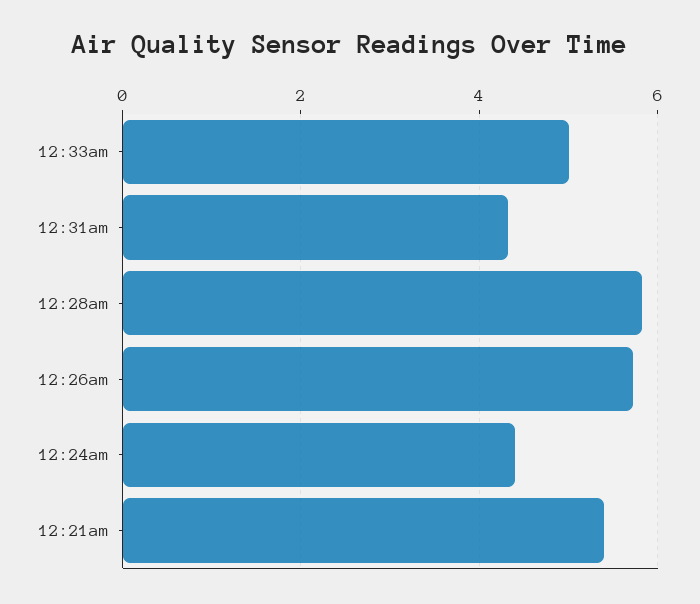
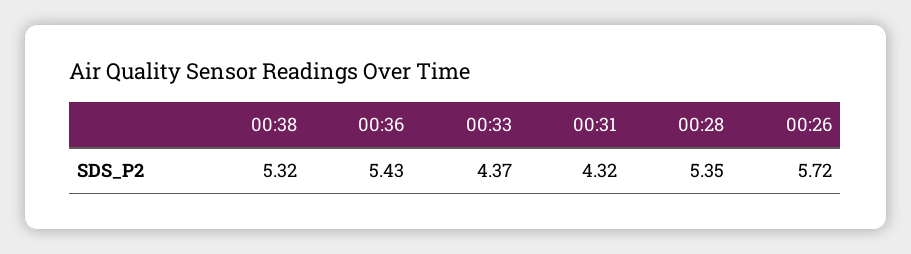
12:33am: 5 -> 4.37
12:28am: 5.8 -> 5.35
12:24am: 4.4 -> none
12:21am: 5.4 -> none
00:38: none -> 5.32
00:36: none -> 5.43

